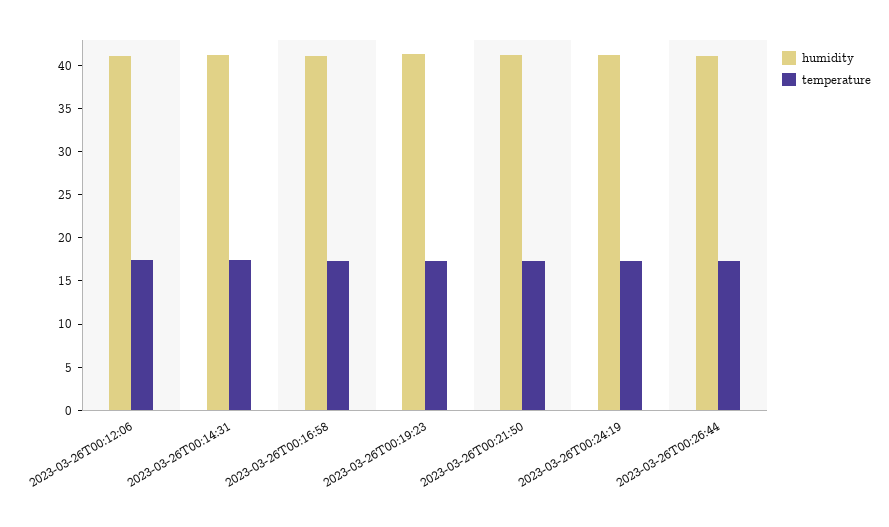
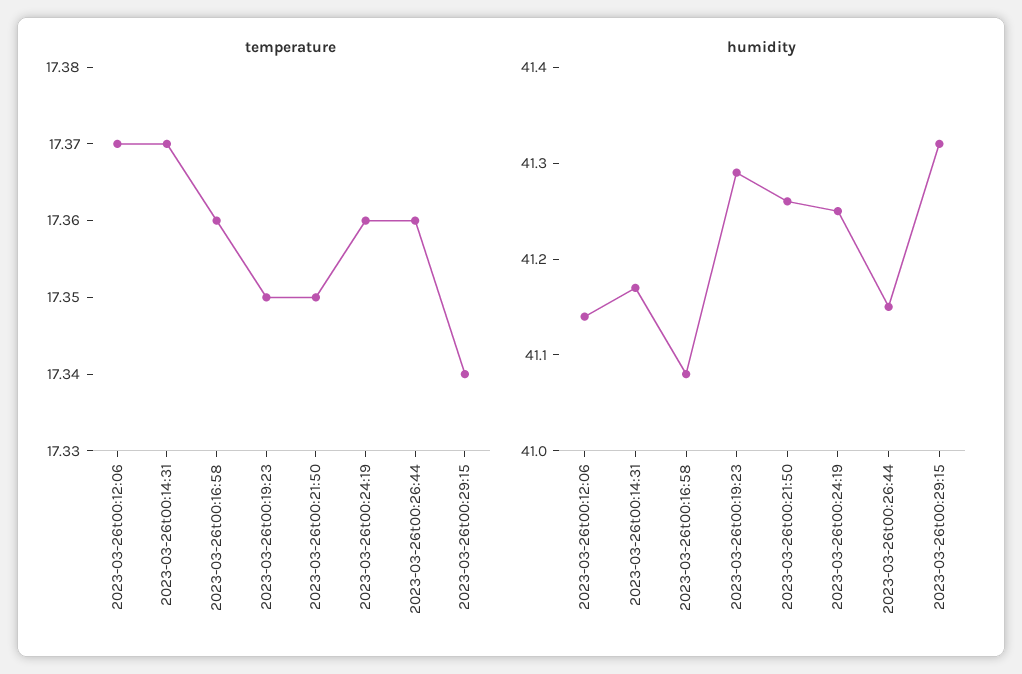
temperature, 2023-03-26t00:29:15: none -> 17.34
humidity, 2023-03-26t00:29:15: none -> 41.32

